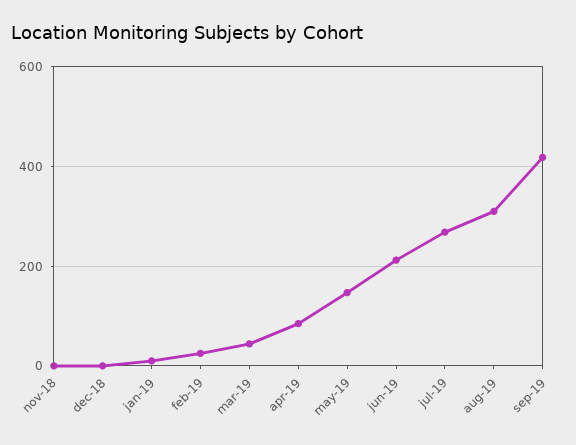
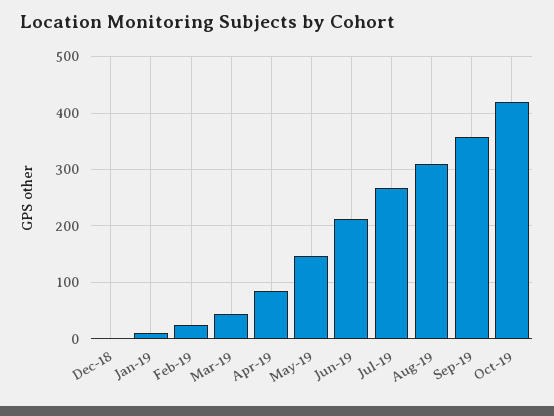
nov-18: 0 -> none
sep-19: 420 -> 360
Oct-19: none -> 420

